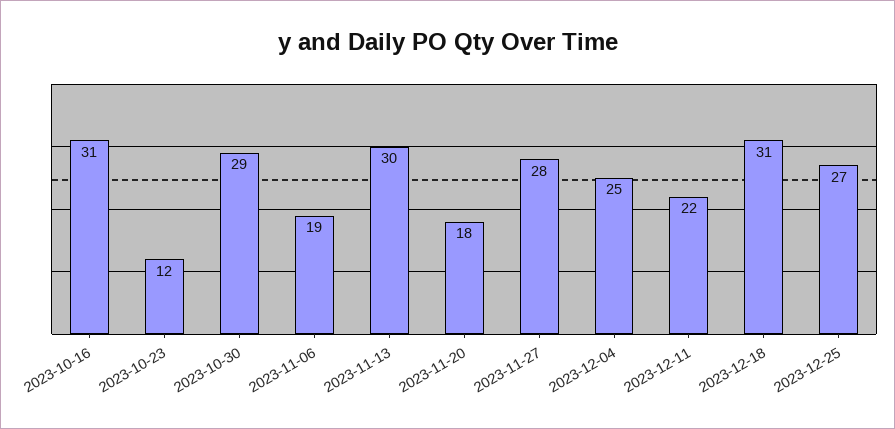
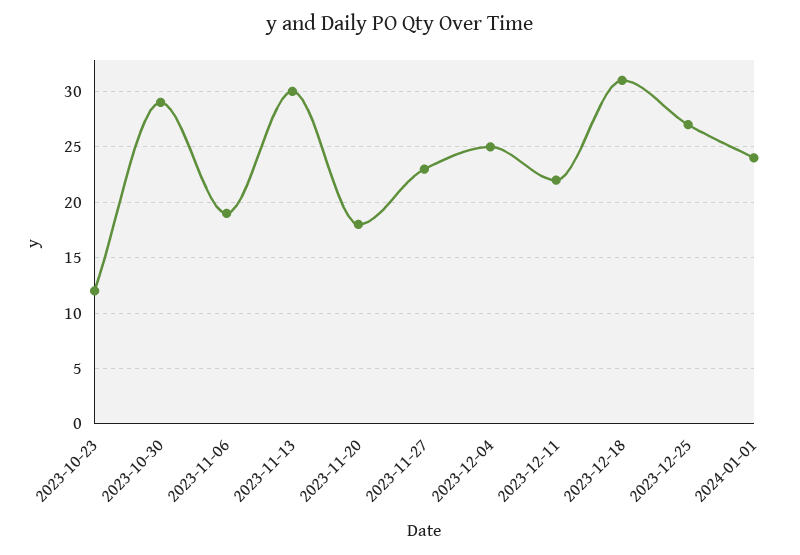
2023-10-16: 31 -> none
2023-11-27: 28 -> 23
2024-01-01: none -> 24

